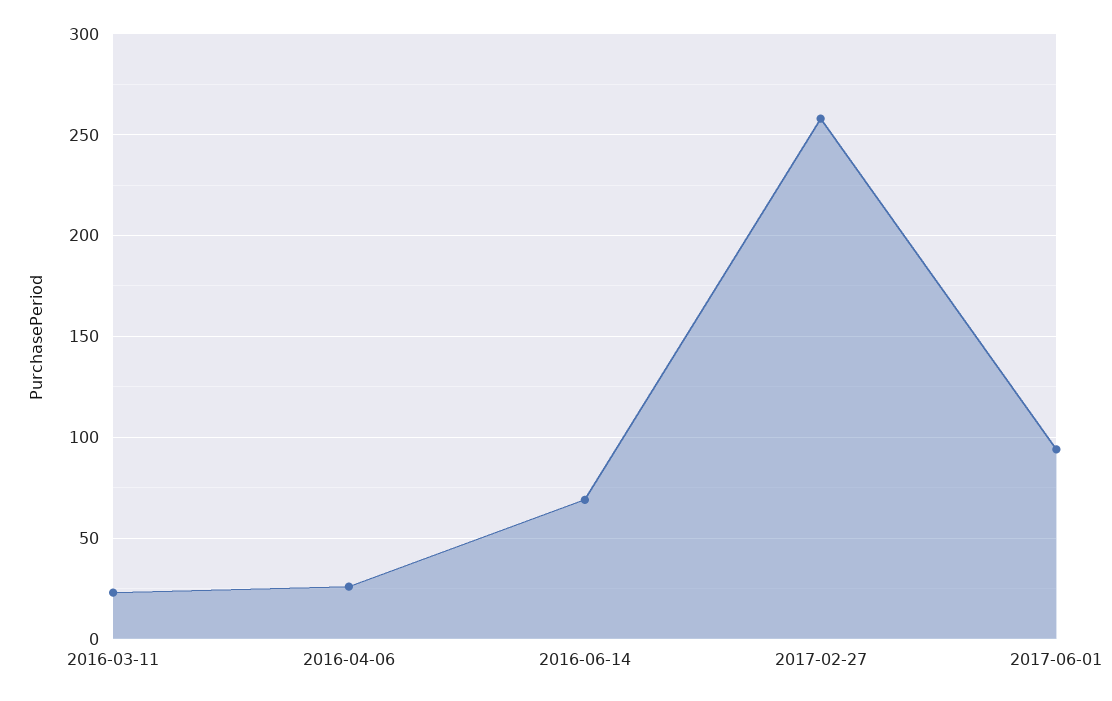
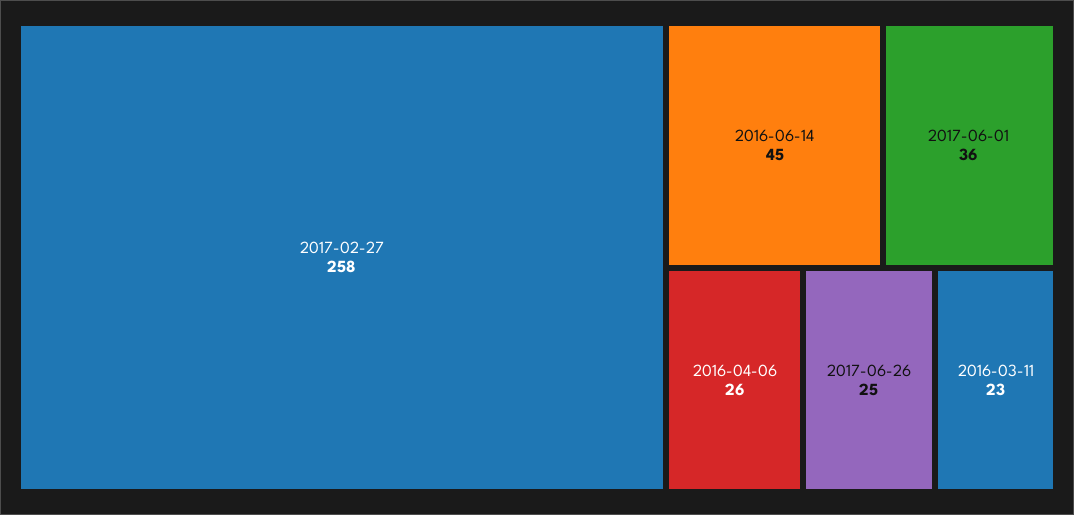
2016-06-14: 70 -> 45
2017-06-01: 95 -> 36
2017-06-26: none -> 25

